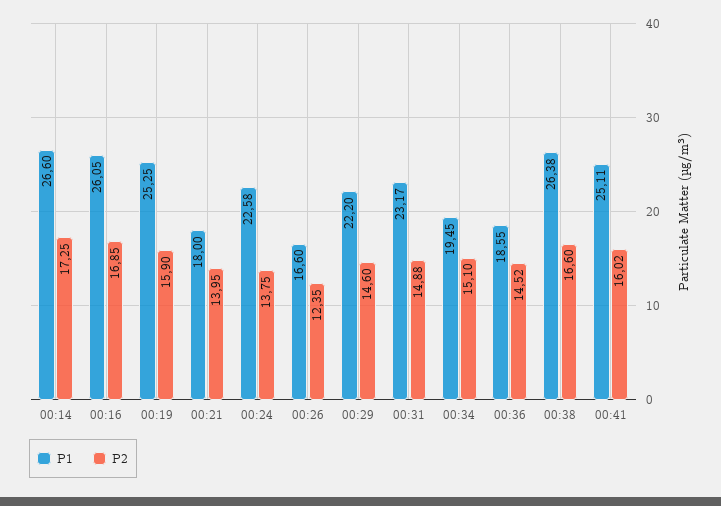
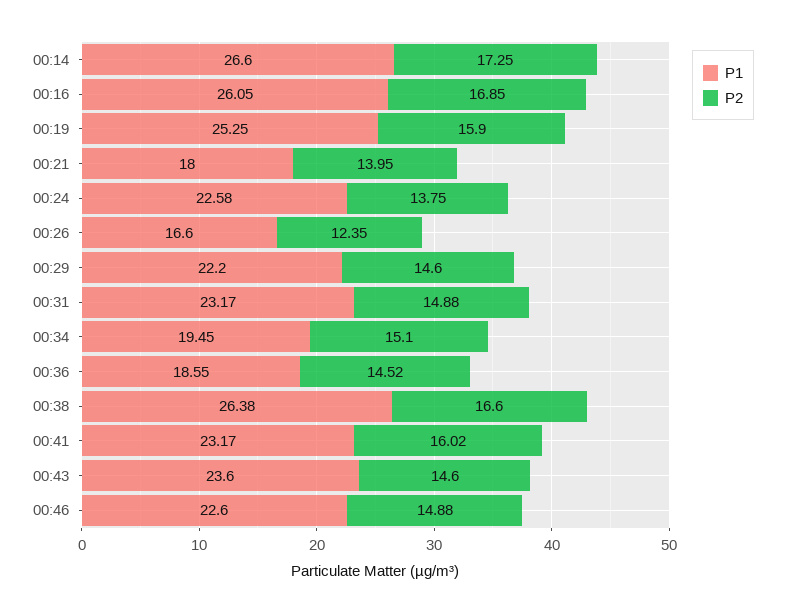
P1, 00:41: 25.11 -> 23.17
P1, 00:43: none -> 23.6
P2, 00:43: none -> 14.6
P1, 00:46: none -> 22.6
P2, 00:46: none -> 14.88

